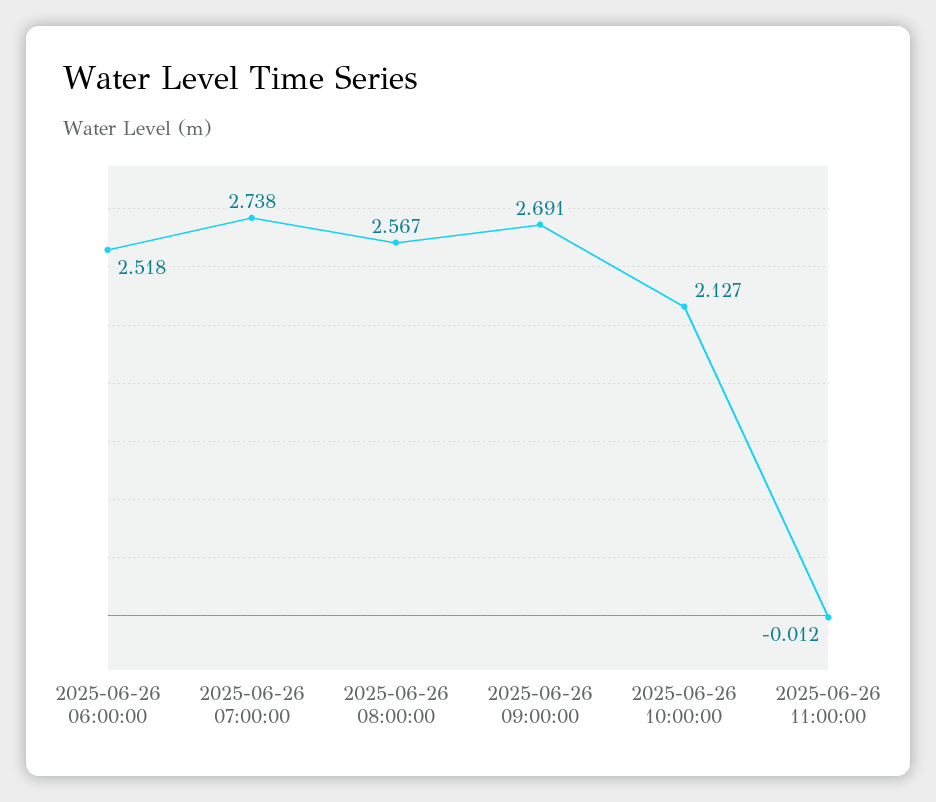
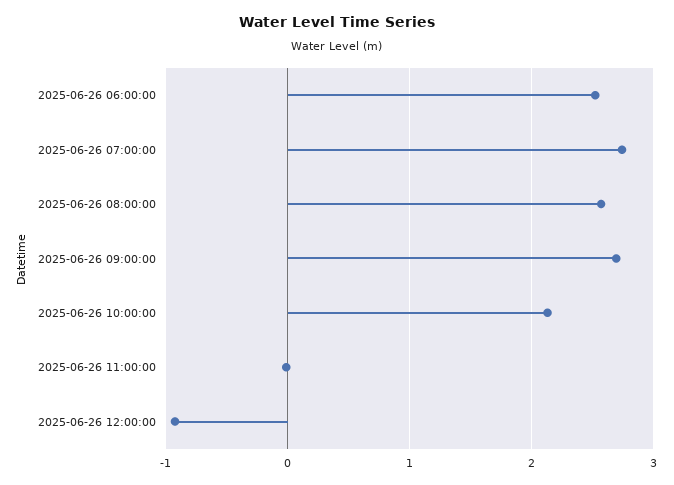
2025-06-26 12:00:00: none -> -0.9

